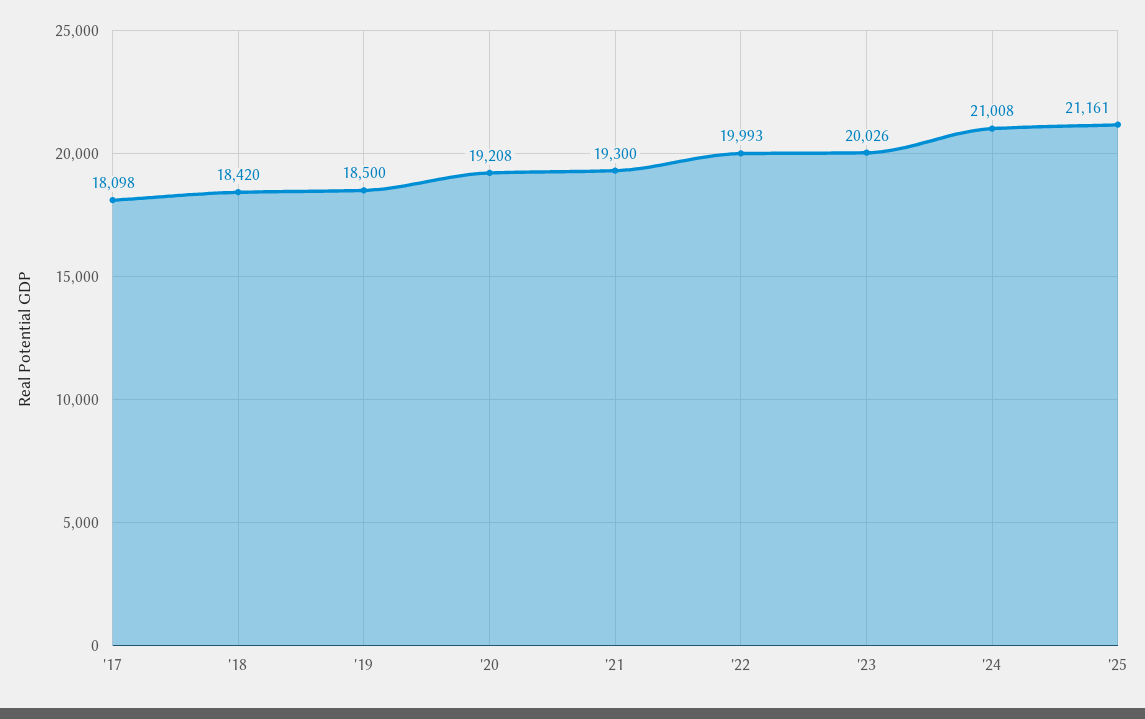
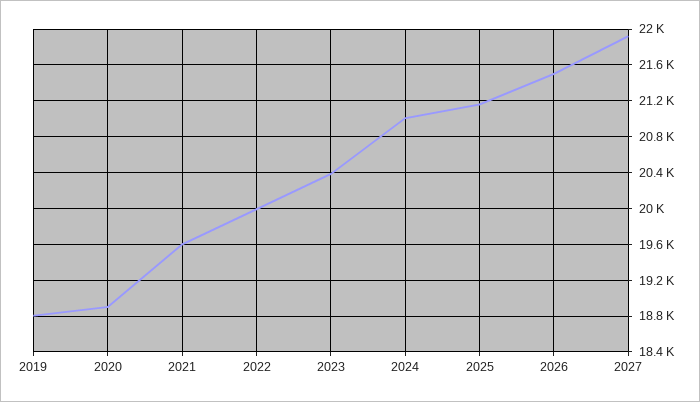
'17: 18098 -> none
'18: 18420 -> none
'19: 18500 -> 18800
'20: 19208 -> 18900
'21: 19300 -> 19600
'23: 20026 -> 20400
2026: none -> 21500
2027: none -> 21900

